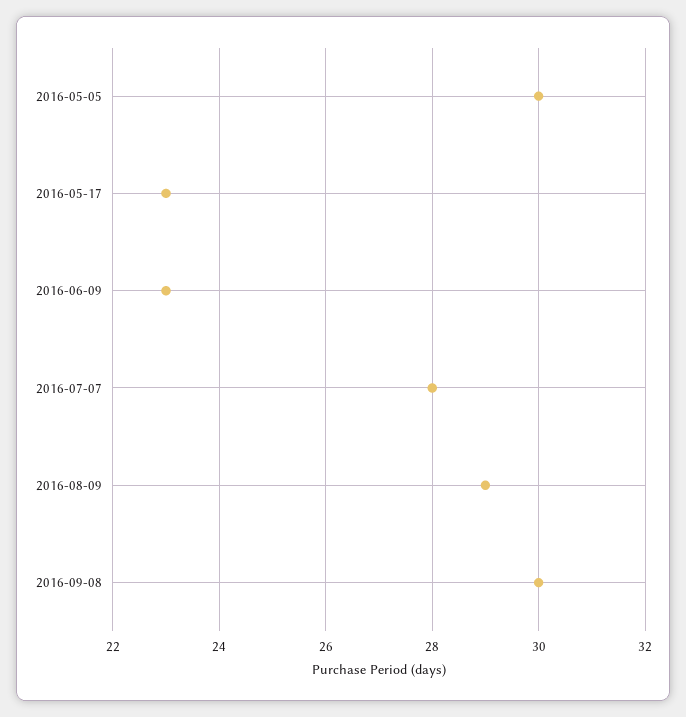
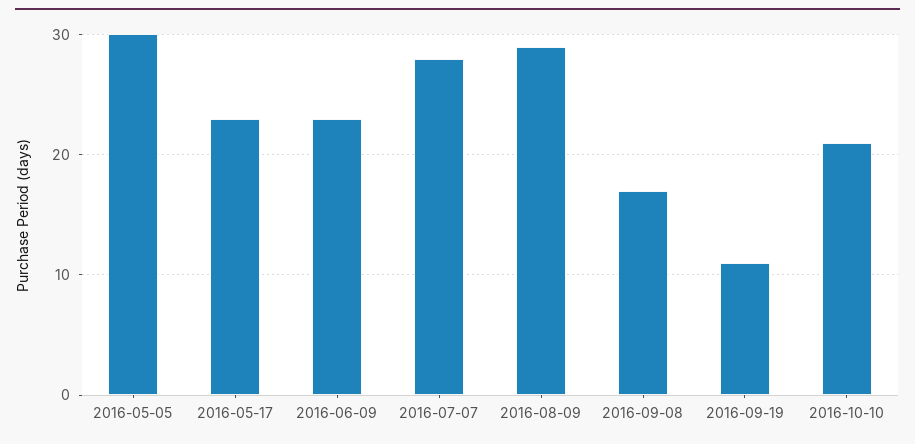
2016-09-08: 30 -> 17
2016-09-19: none -> 11
2016-10-10: none -> 21

